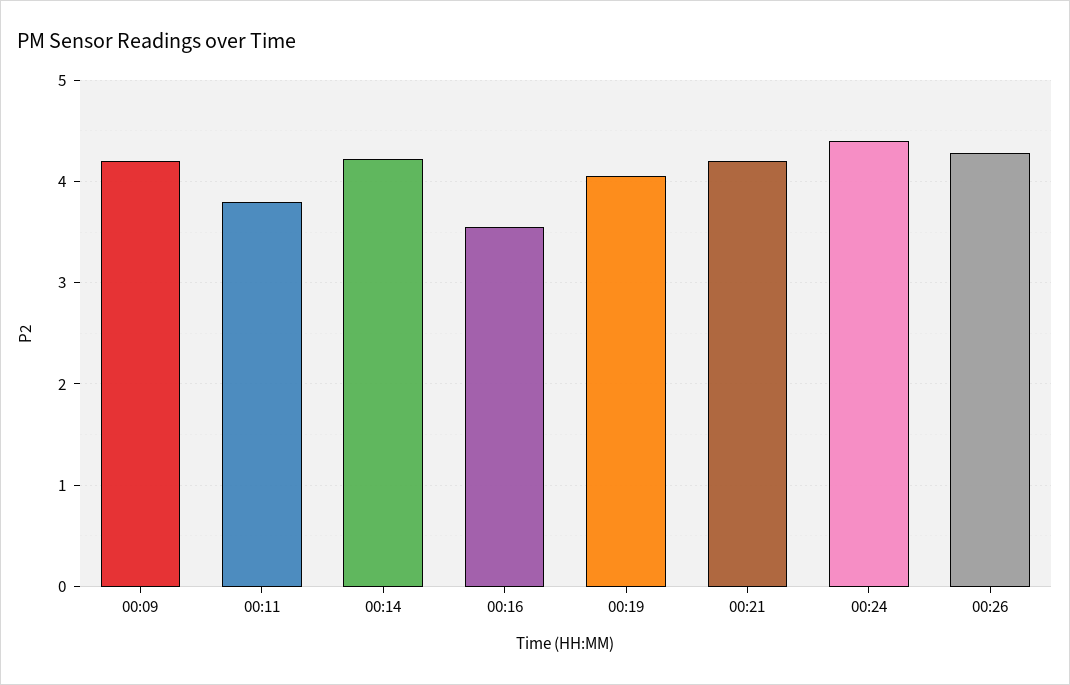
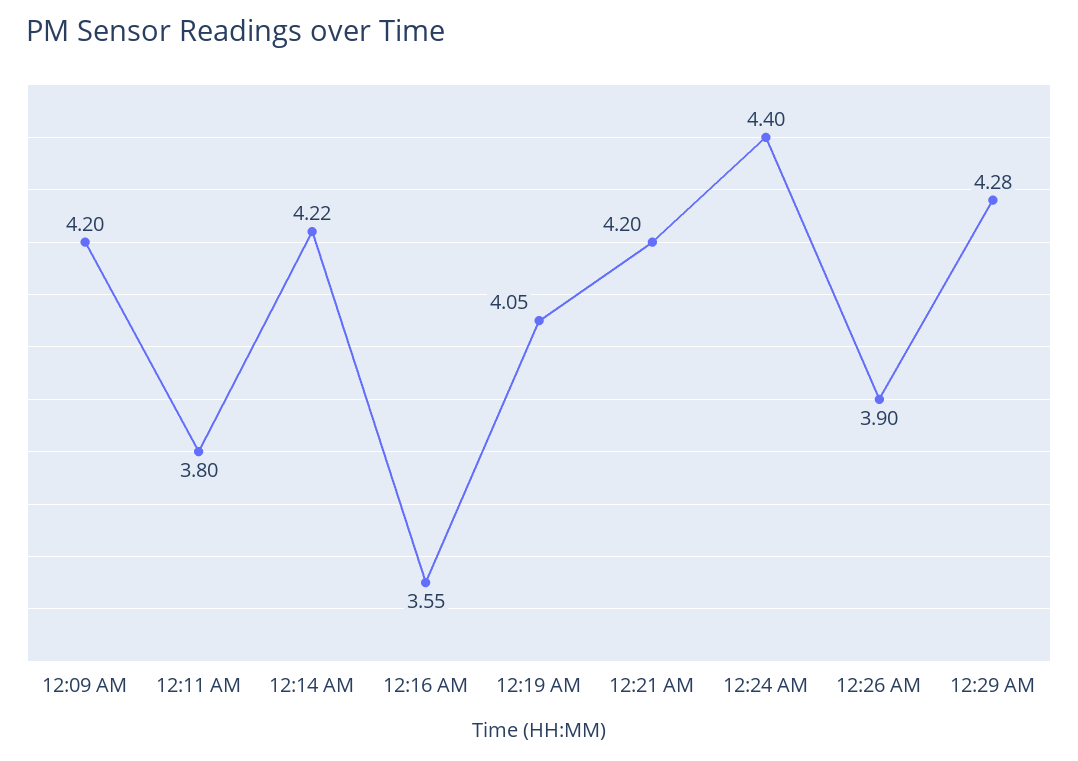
00:26: 4.3 -> 3.9
12:29 AM: none -> 4.28

